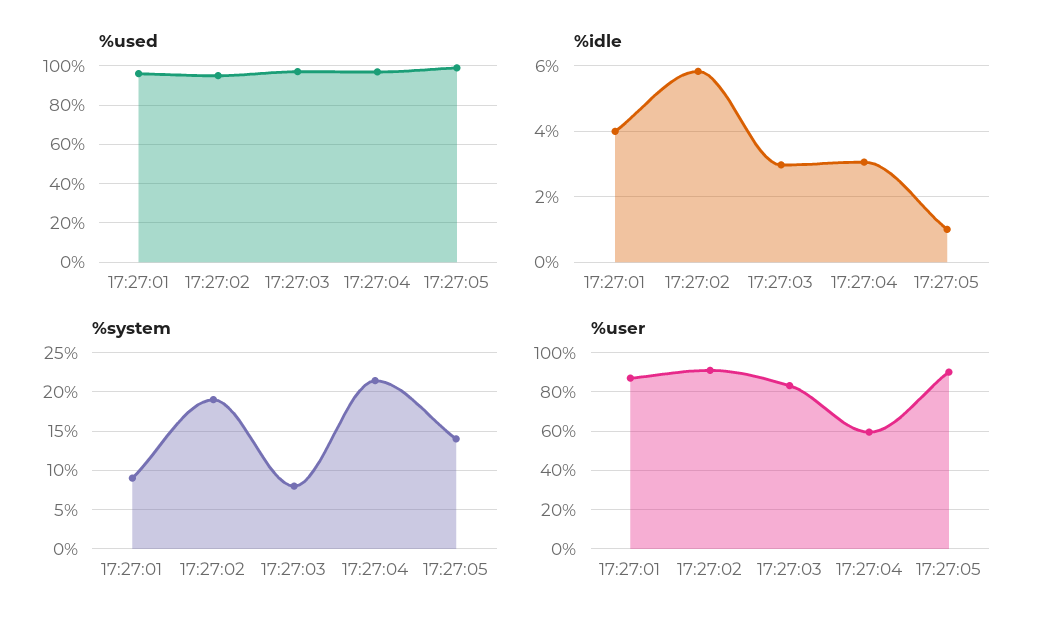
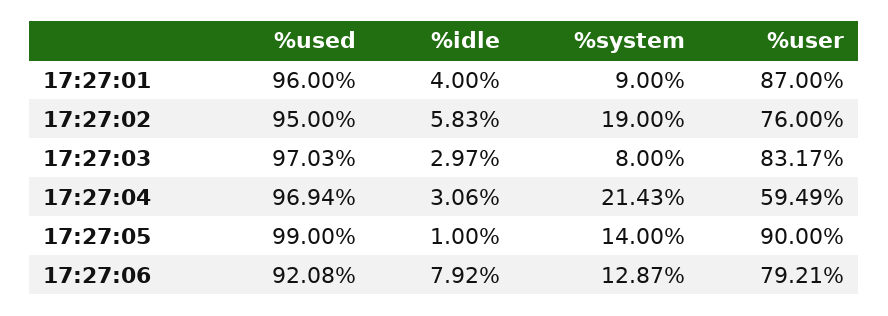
%user, 17:27:02: 90 -> 76
%used, 17:27:06: none -> 92.08
%idle, 17:27:06: none -> 7.92
%system, 17:27:06: none -> 12.87
%user, 17:27:06: none -> 79.21

